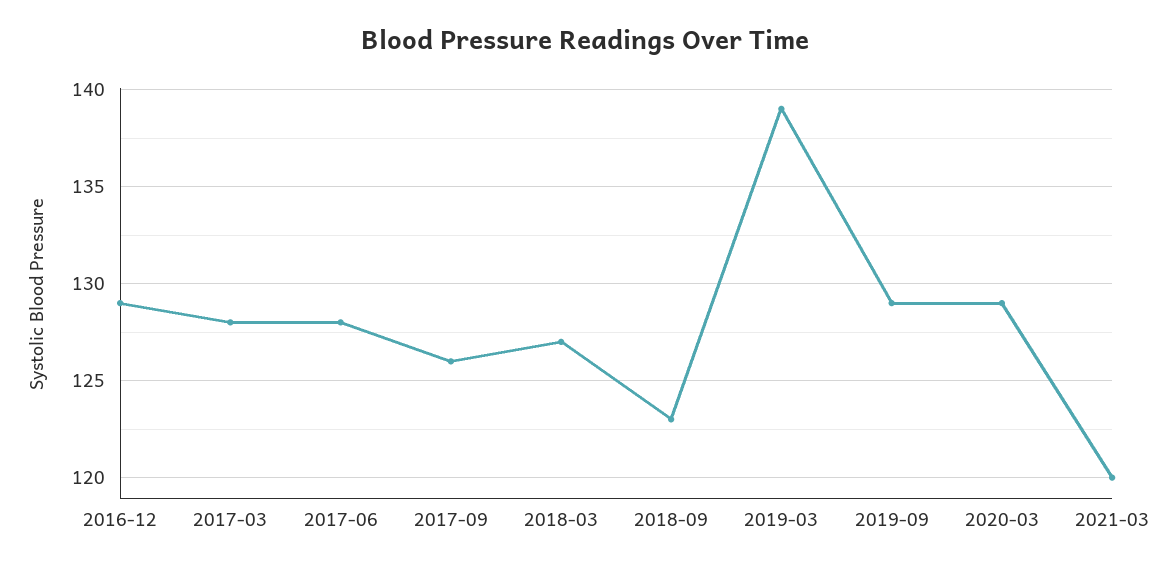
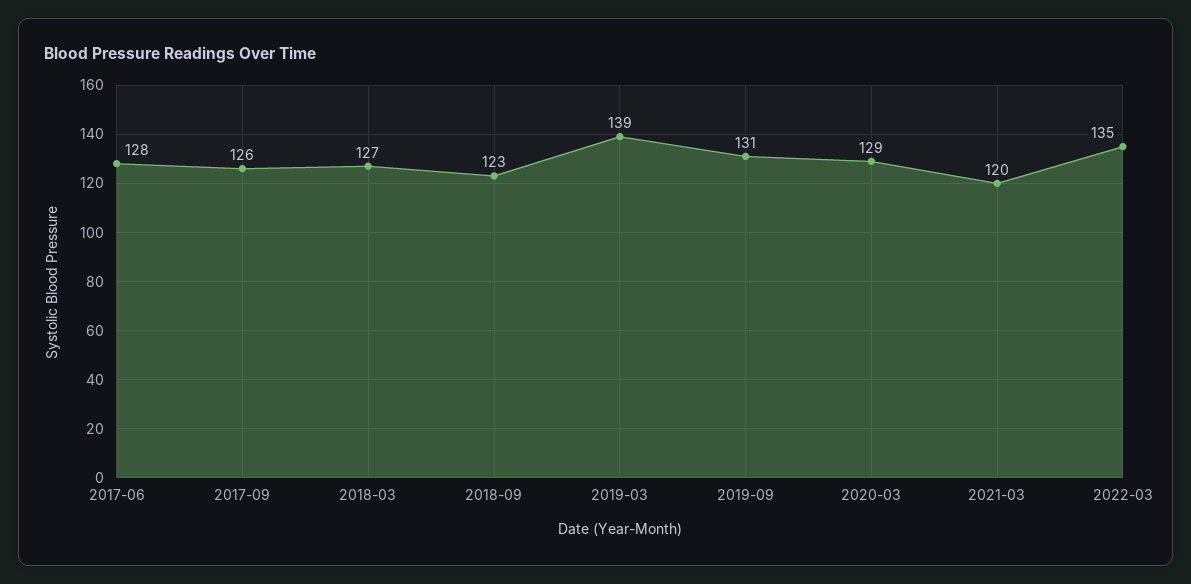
2016-12: 129 -> none
2017-03: 128 -> none
2019-09: 129 -> 131
2022-03: none -> 135

